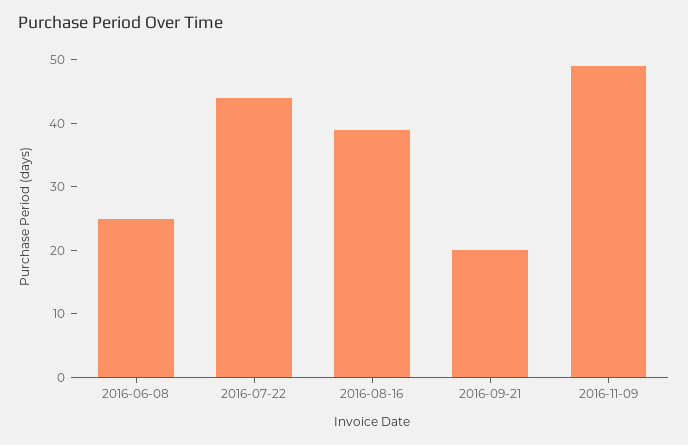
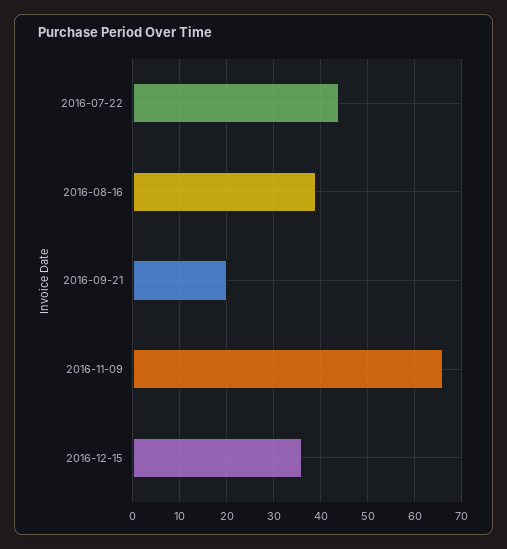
2016-06-08: 25 -> none
2016-11-09: 50 -> 65
2016-12-15: none -> 35

